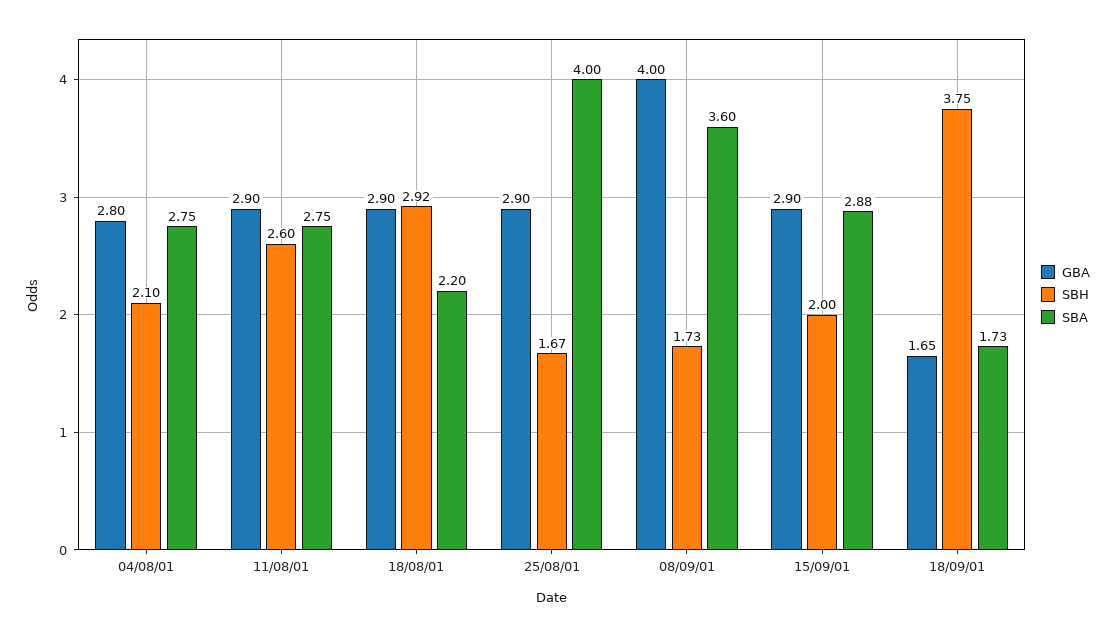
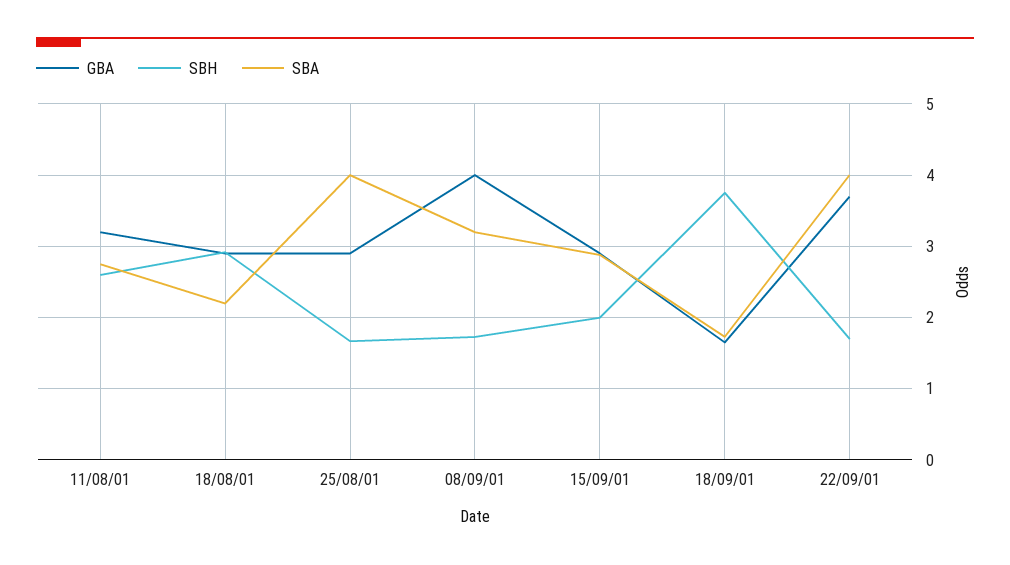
GBA, 04/08/01: 2.8 -> none
SBH, 04/08/01: 2.1 -> none
SBA, 04/08/01: 2.75 -> none
GBA, 11/08/01: 2.9 -> 3.2
SBA, 08/09/01: 3.6 -> 3.2
GBA, 22/09/01: none -> 3.7
SBH, 22/09/01: none -> 1.7
SBA, 22/09/01: none -> 4

